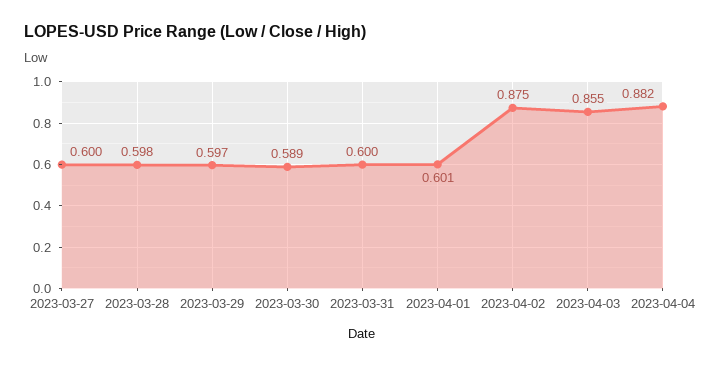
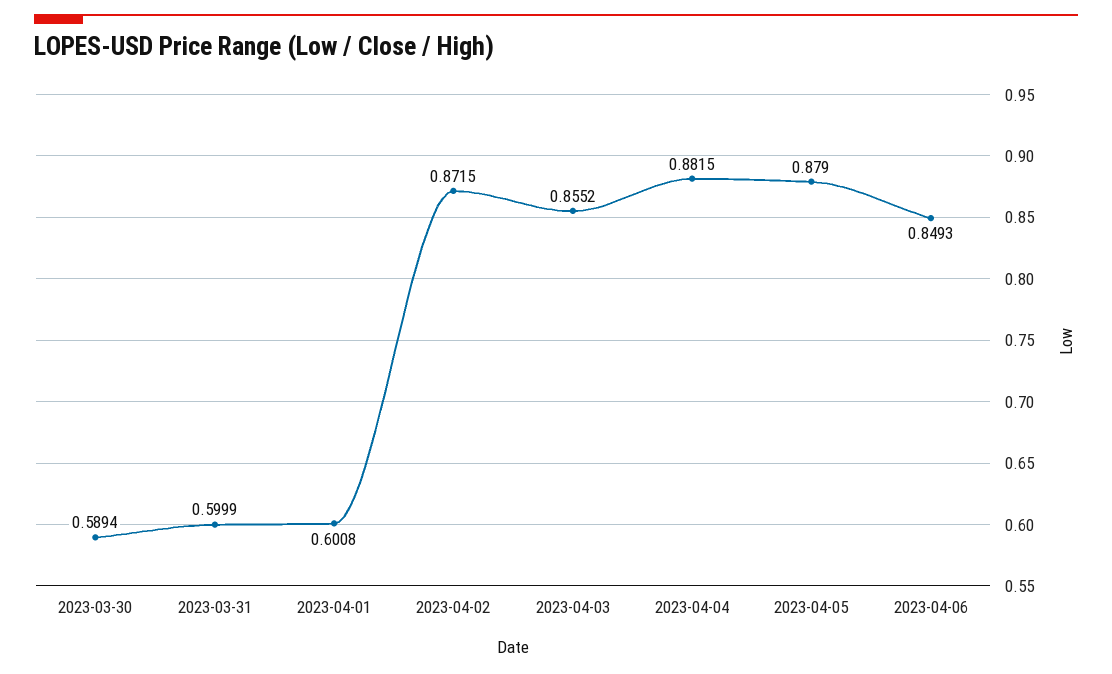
2023-03-27: 0.6 -> none
2023-03-28: 0.598 -> none
2023-03-29: 0.597 -> none
2023-04-02: 0.875 -> 0.8715
2023-04-05: none -> 0.879
2023-04-06: none -> 0.8493

